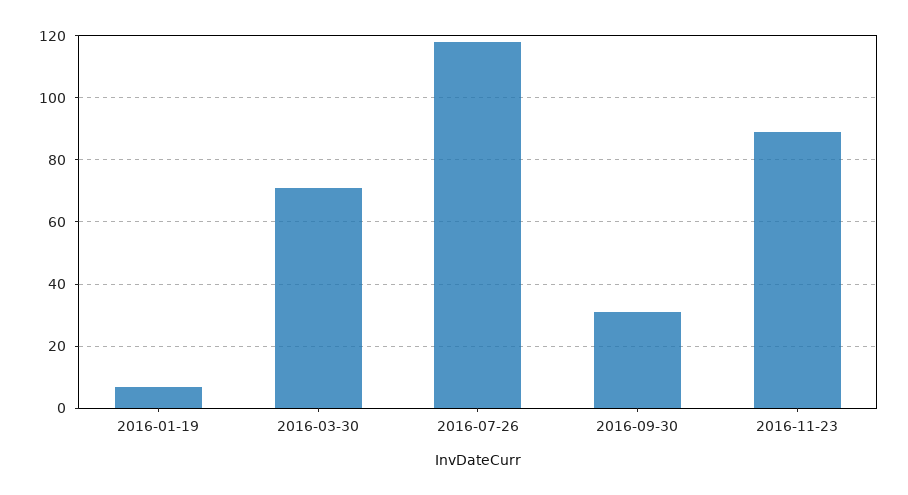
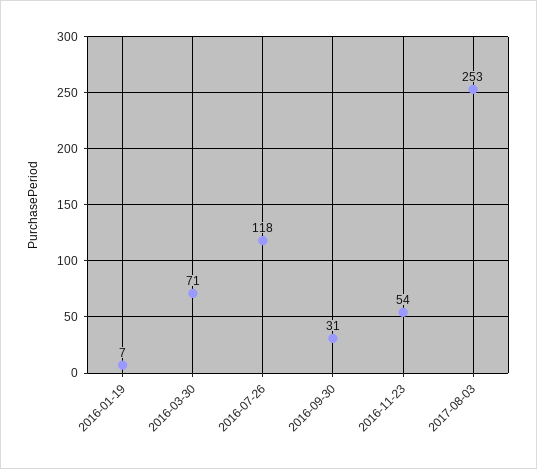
2016-11-23: 90 -> 54
2017-08-03: none -> 253

